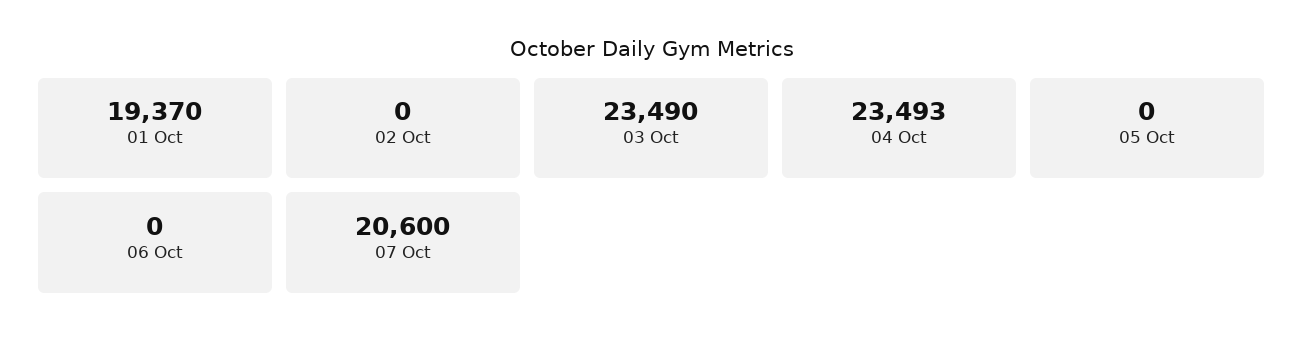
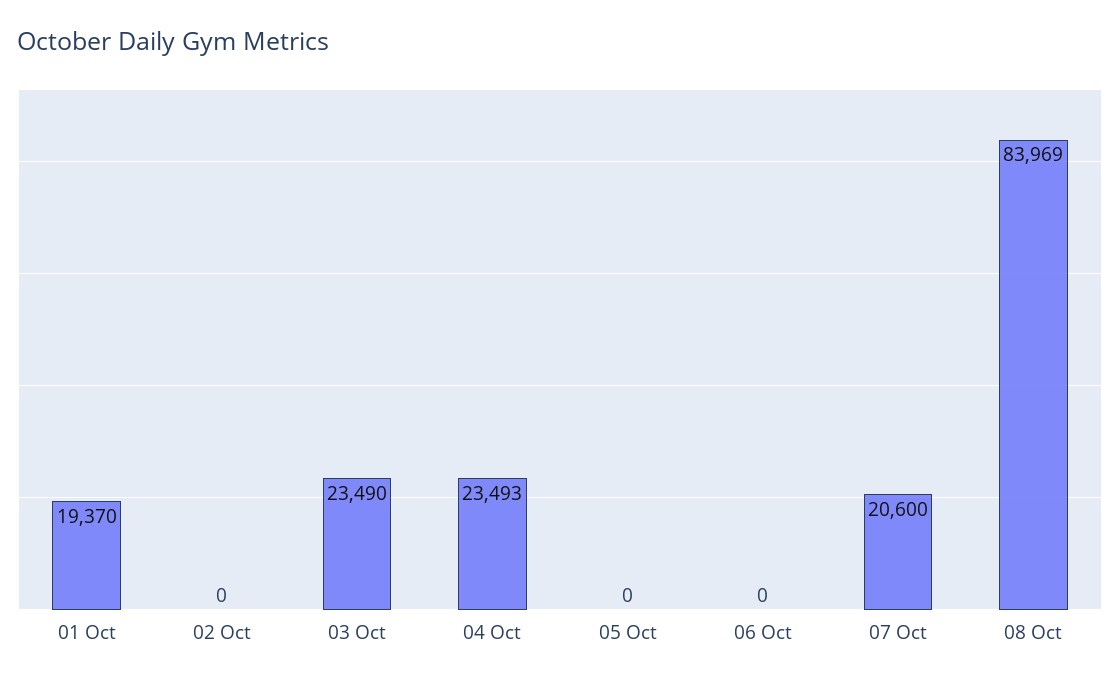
08 Oct: none -> 83969

